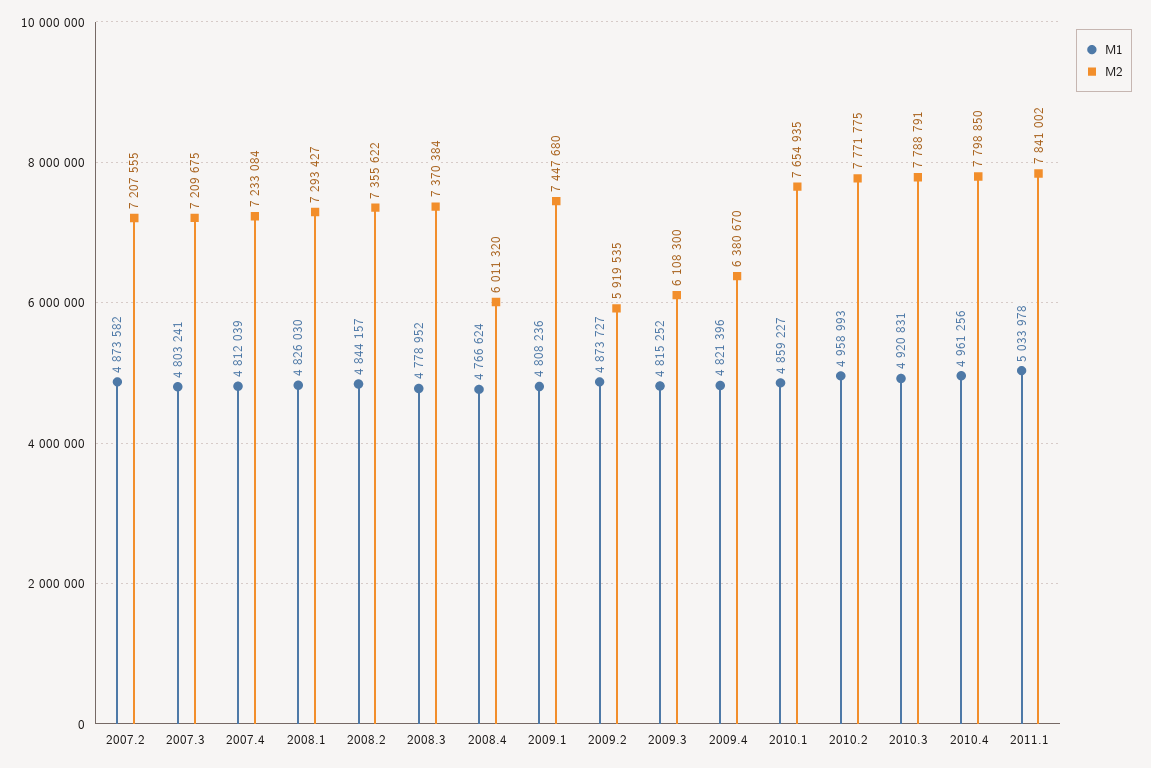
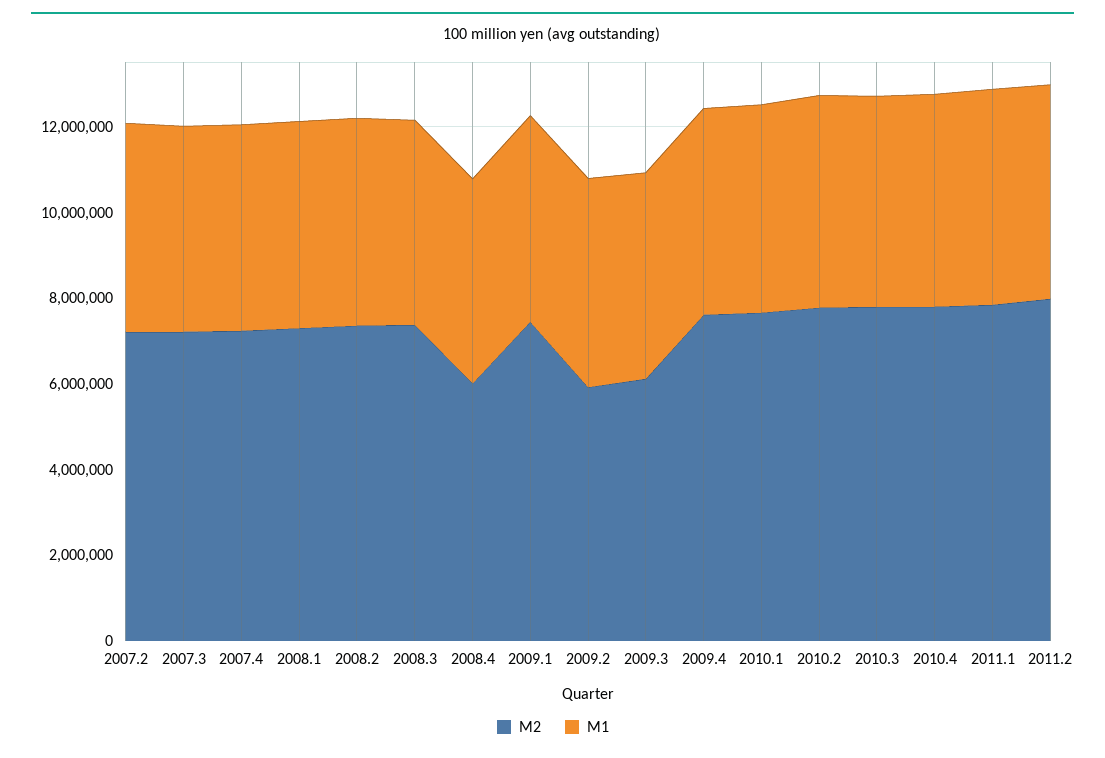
M2, 2009.4: 6380670 -> 7500000
M2, 2011.2: none -> 8000000
M1, 2011.2: none -> 5000000

